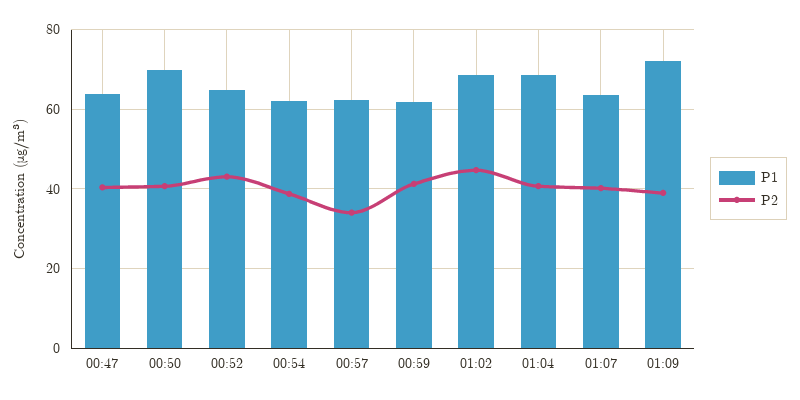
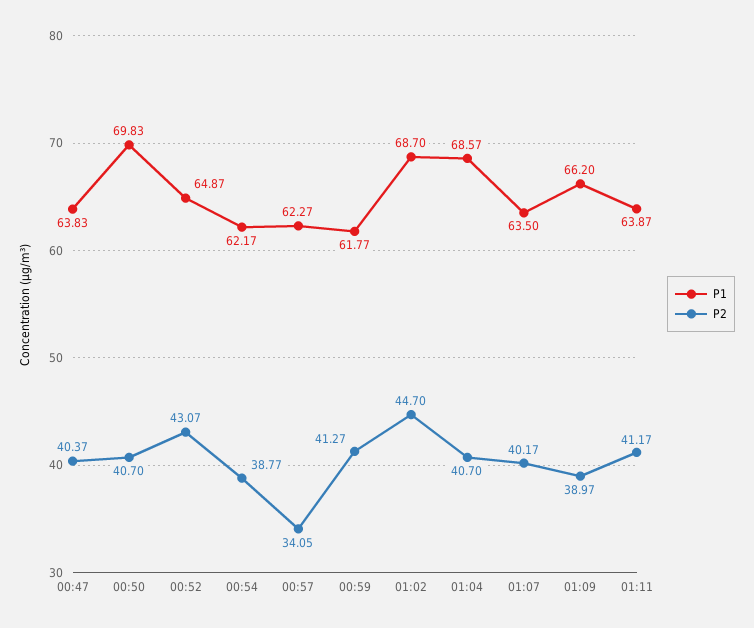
P1, 01:09: 72 -> 66.2
P1, 01:11: none -> 63.87
P2, 01:11: none -> 41.17

